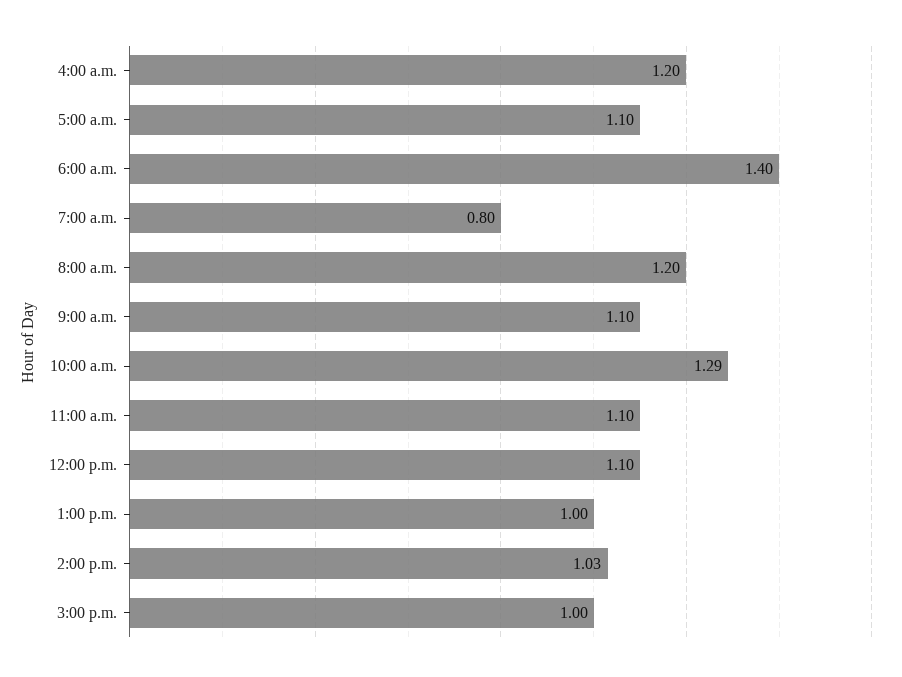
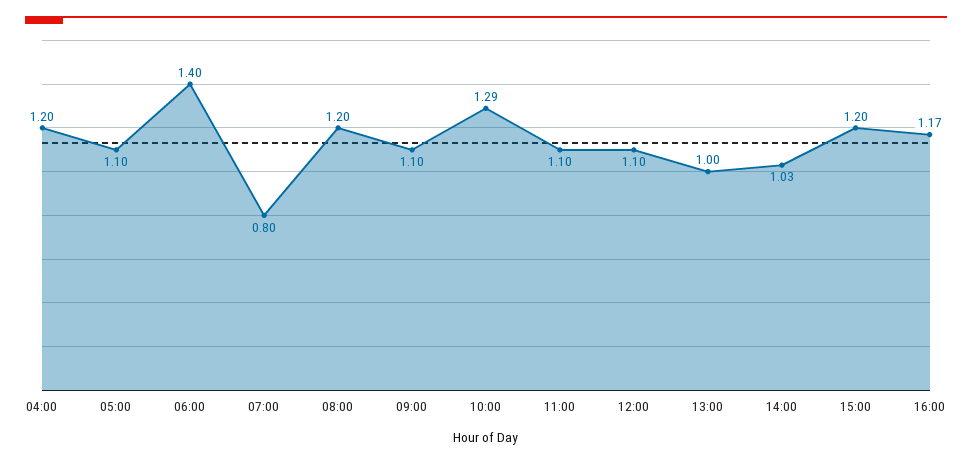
3:00 p.m.: 1 -> 1.2
16:00: none -> 1.17

